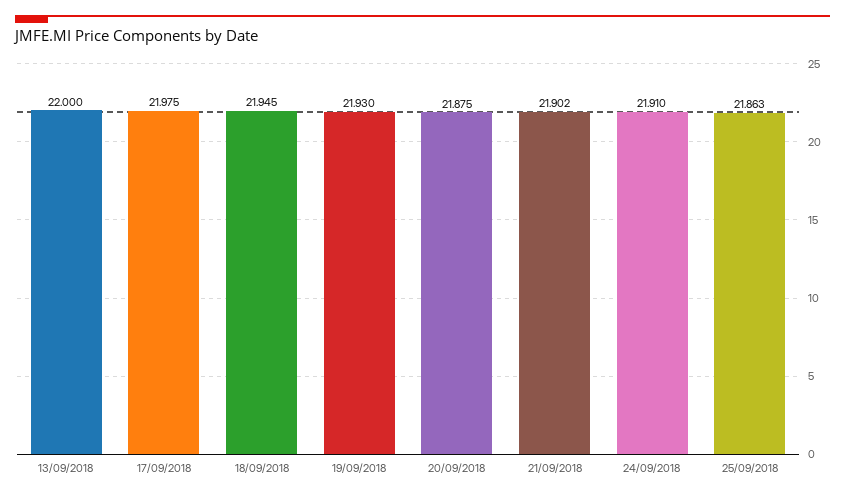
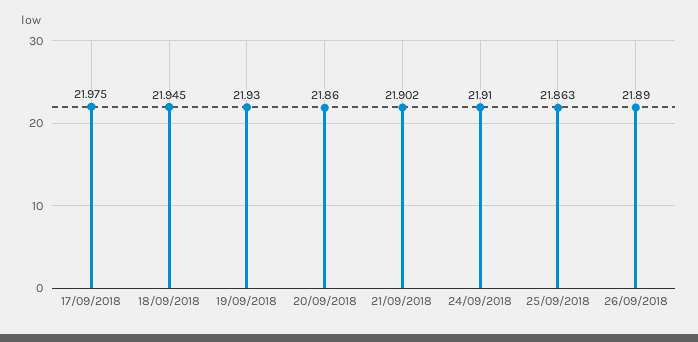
13/09/2018: 22 -> none
20/09/2018: 21.875 -> 21.86
26/09/2018: none -> 21.89

